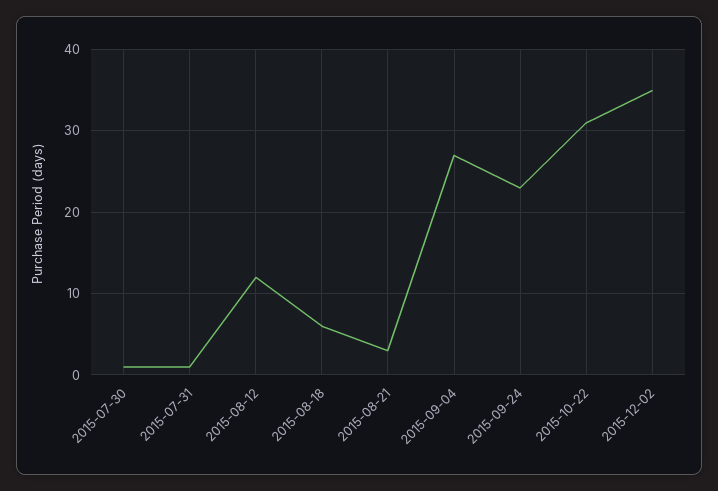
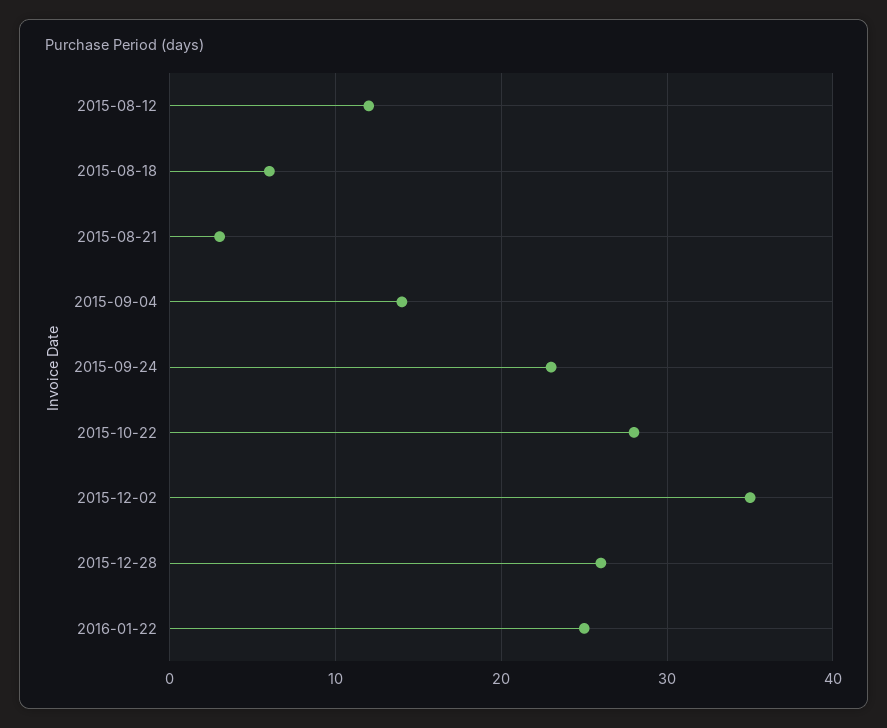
2015-07-30: 1 -> none
2015-07-31: 1 -> none
2015-09-04: 27 -> 14
2015-10-22: 31 -> 28
2015-12-28: none -> 26
2016-01-22: none -> 25

